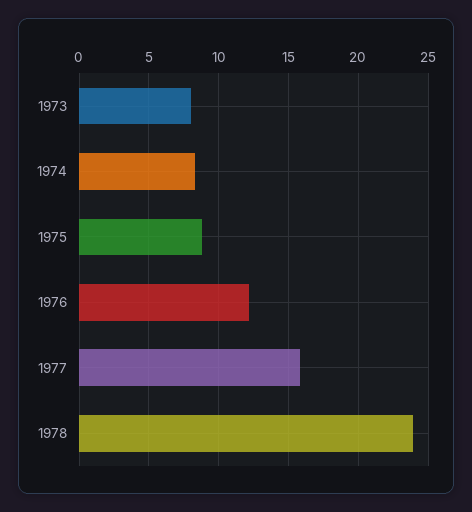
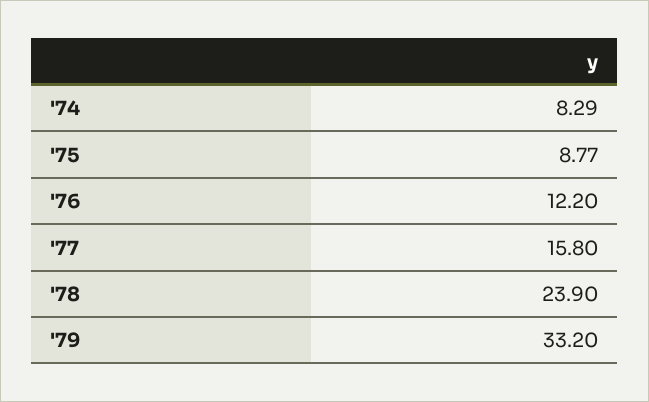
1973: 8 -> none
'79: none -> 33.2

